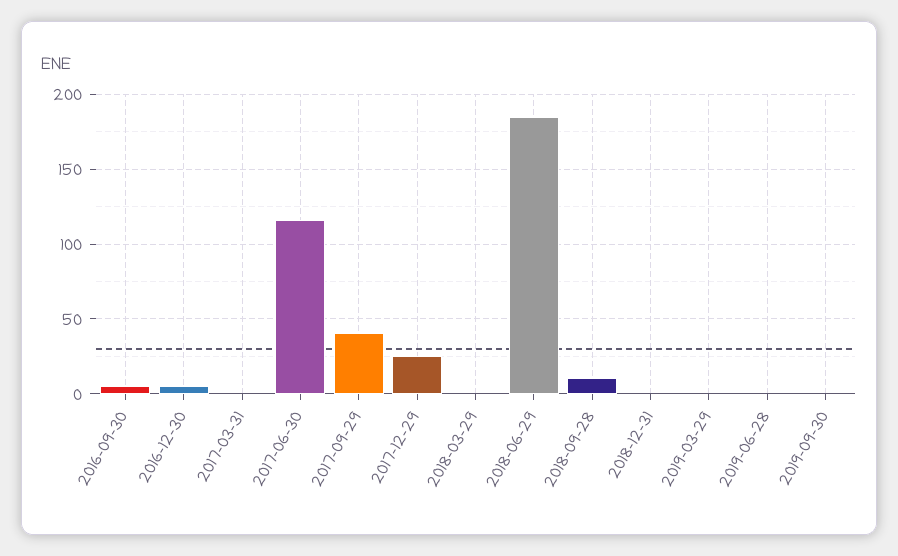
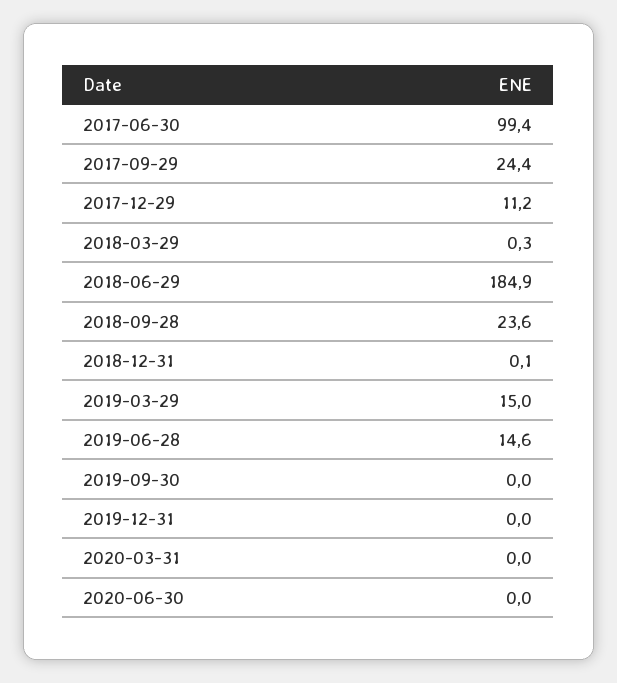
2016-09-30: 5 -> none
2016-12-30: 5 -> none
2017-03-31: 0 -> none
2017-06-30: 115 -> 99.4
2017-09-29: 40 -> 24.4
2017-12-29: 25 -> 11.2
2018-09-28: 10 -> 23.6
2019-03-29: 0 -> 15
2019-06-28: 0 -> 14.6
2019-12-31: none -> 0
2020-03-31: none -> 0
2020-06-30: none -> 0

